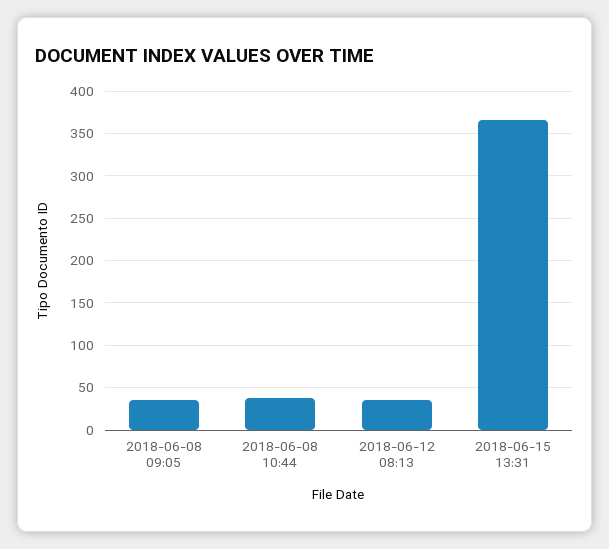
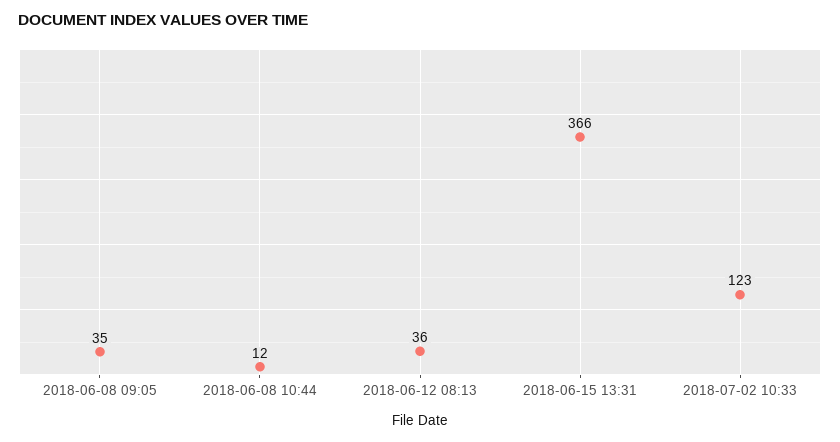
2018-06-08 10:44: 40 -> 12
2018-07-02 10:33: none -> 123

